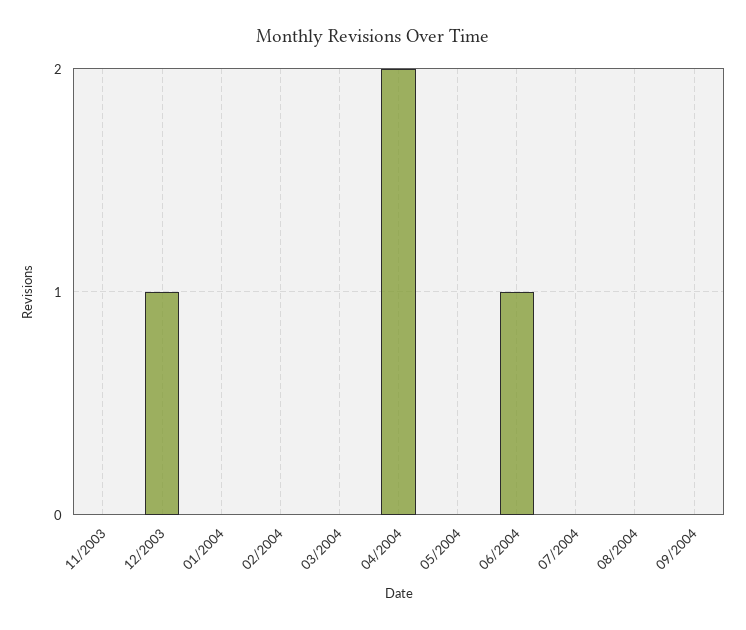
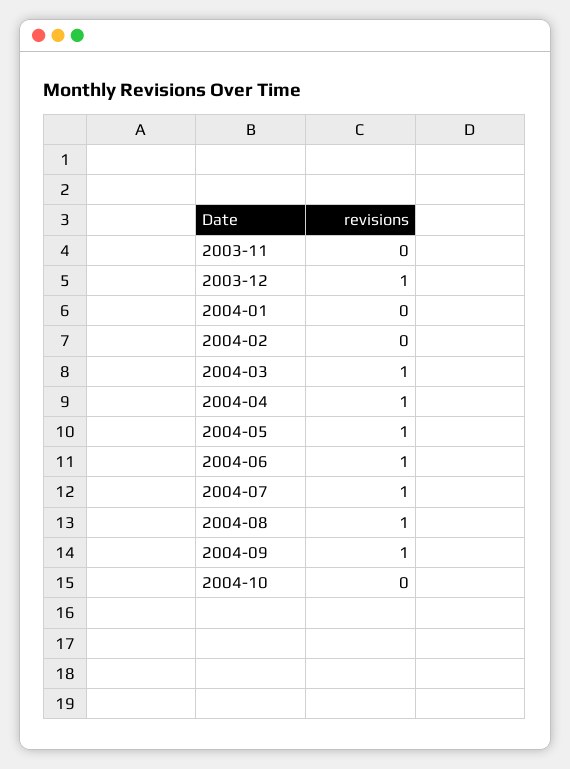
03/2004: 0 -> 1
04/2004: 2 -> 1
05/2004: 0 -> 1
07/2004: 0 -> 1
08/2004: 0 -> 1
09/2004: 0 -> 1
2004-10: none -> 0

